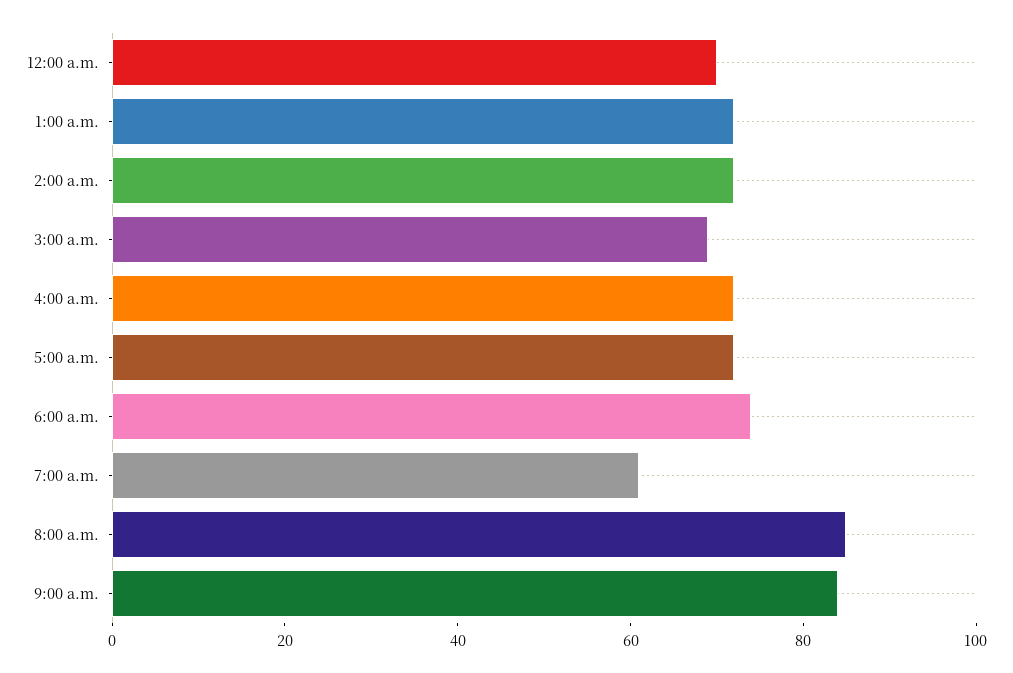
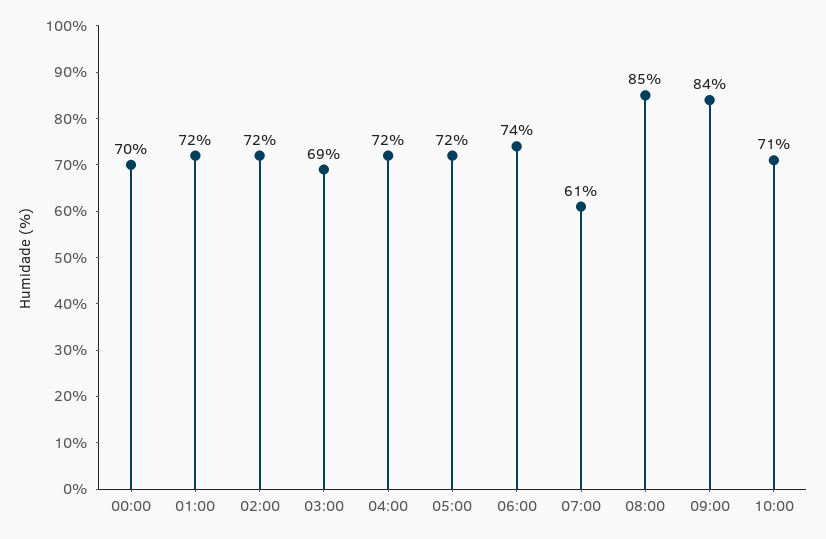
10:00: none -> 71

